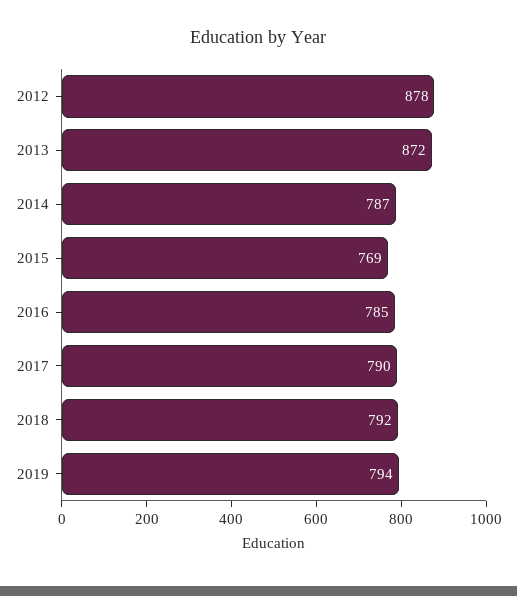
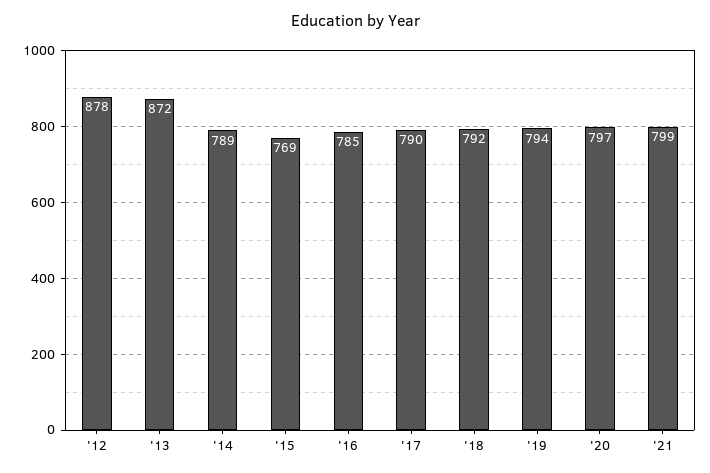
2014: 787 -> 789
'20: none -> 797
'21: none -> 799

